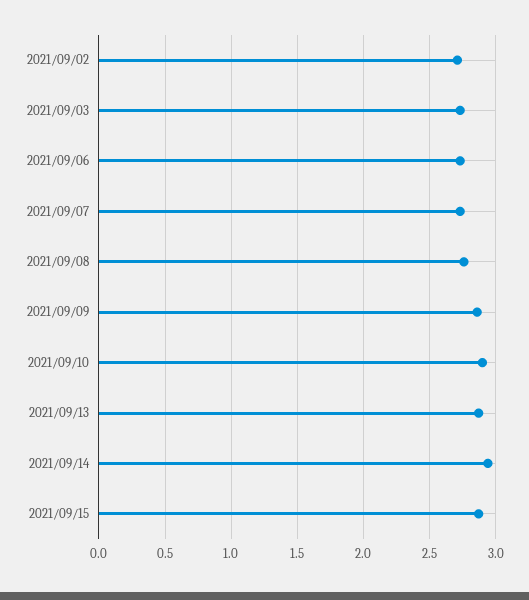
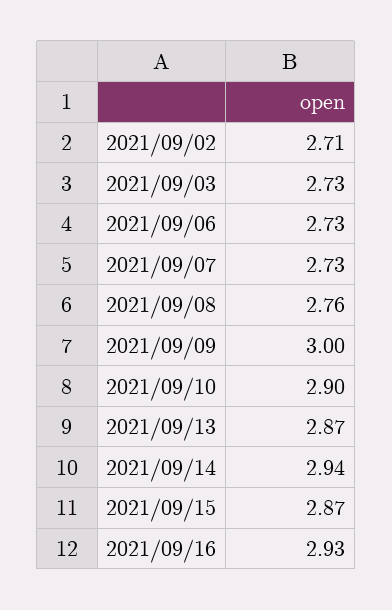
2021/09/09: 2.85 -> 3
2021/09/16: none -> 2.93

